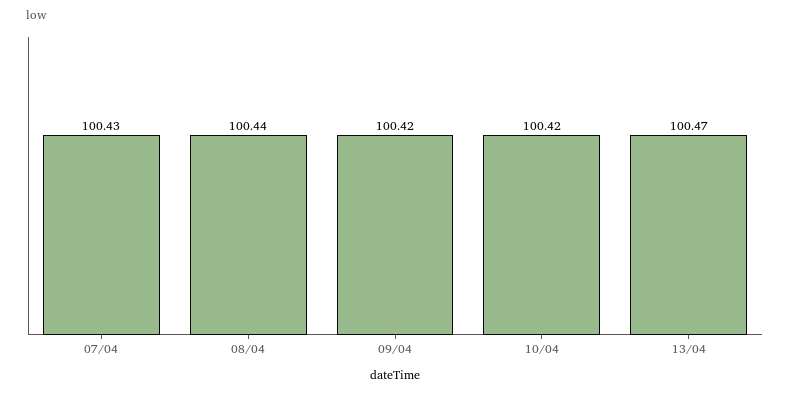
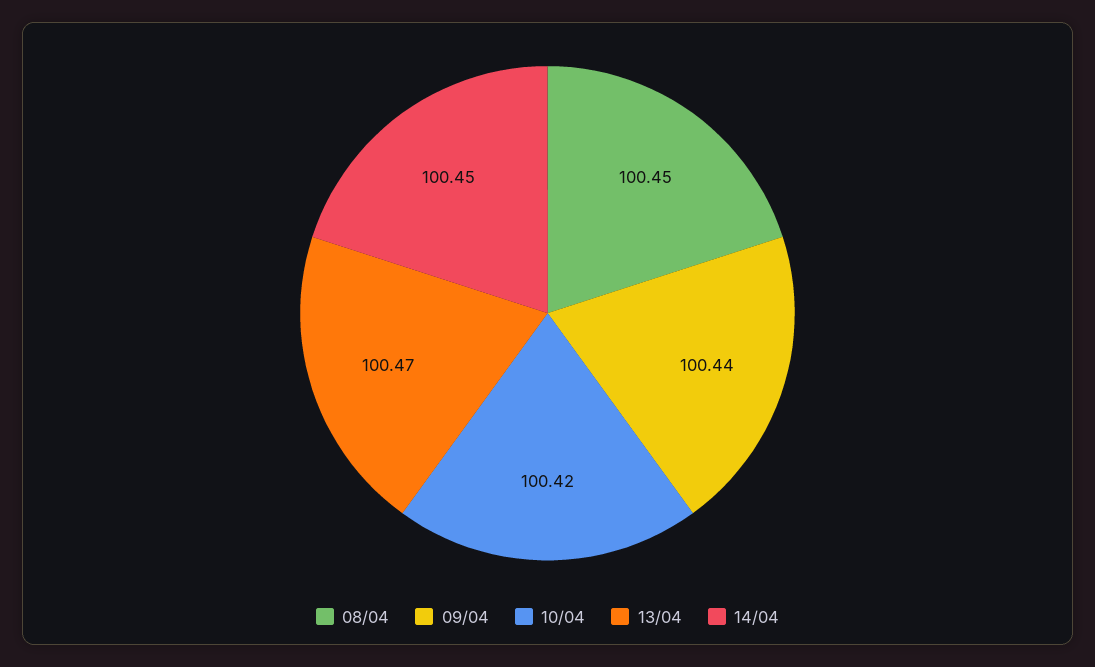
07/04: 100.43 -> none
08/04: 100.44 -> 100.45
09/04: 100.42 -> 100.44
14/04: none -> 100.45

